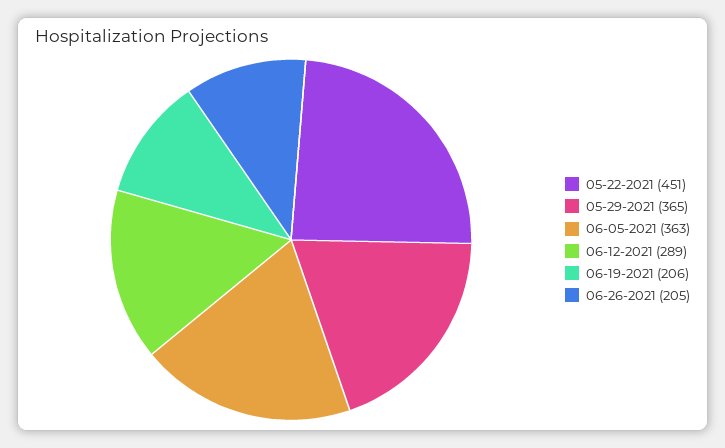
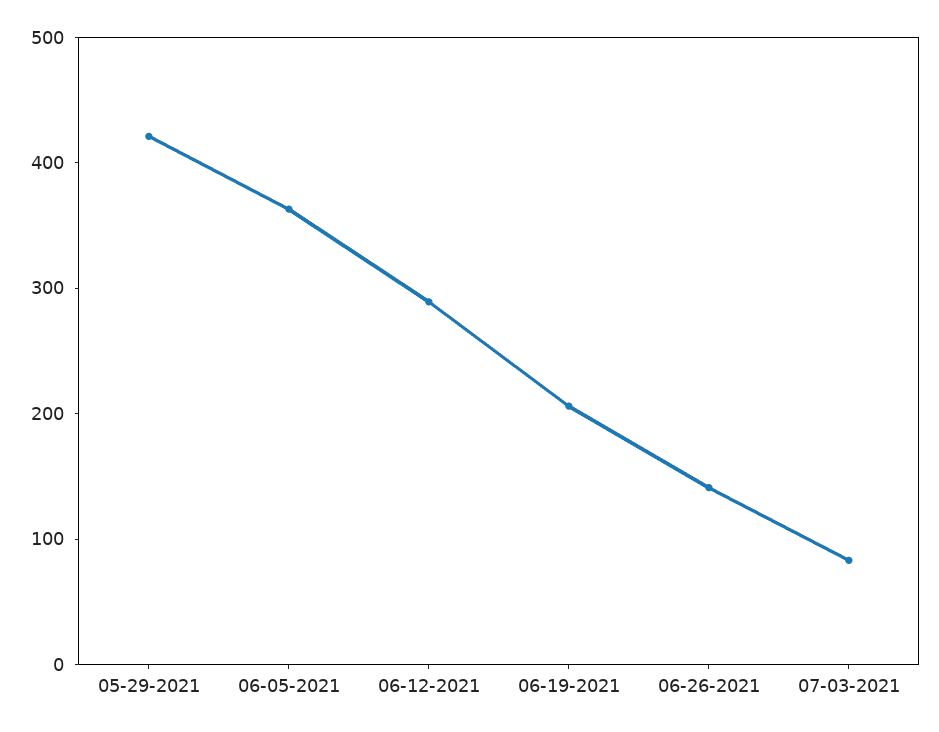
05-22-2021: 451 -> none
05-29-2021: 365 -> 420
06-26-2021: 205 -> 140
07-03-2021: none -> 80

